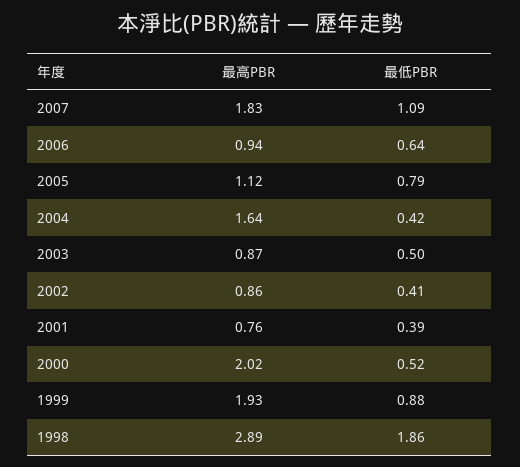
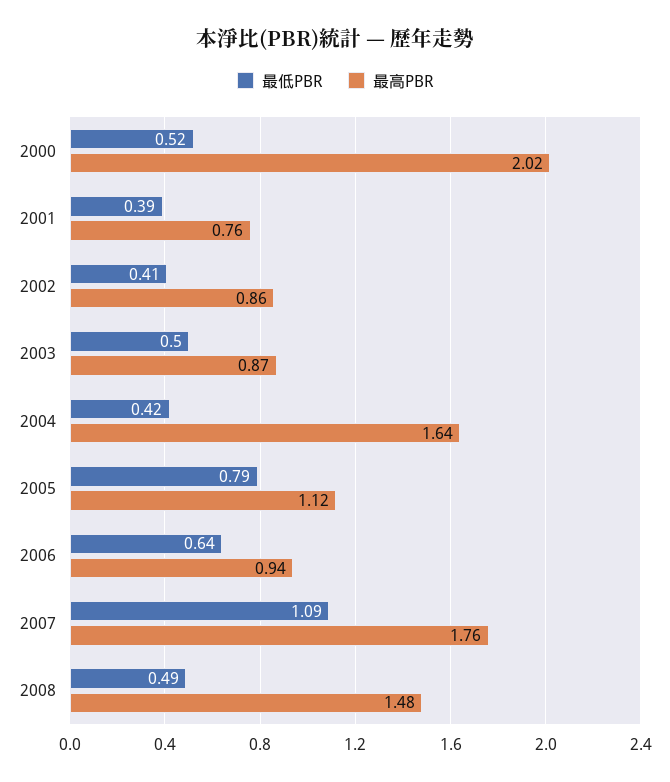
最高PBR, 2007: 1.83 -> 1.76
最高PBR, 1999: 1.93 -> none
最低PBR, 1999: 0.88 -> none
最高PBR, 1998: 2.89 -> none
最低PBR, 1998: 1.86 -> none
最低PBR, 2008: none -> 0.49
最高PBR, 2008: none -> 1.48

